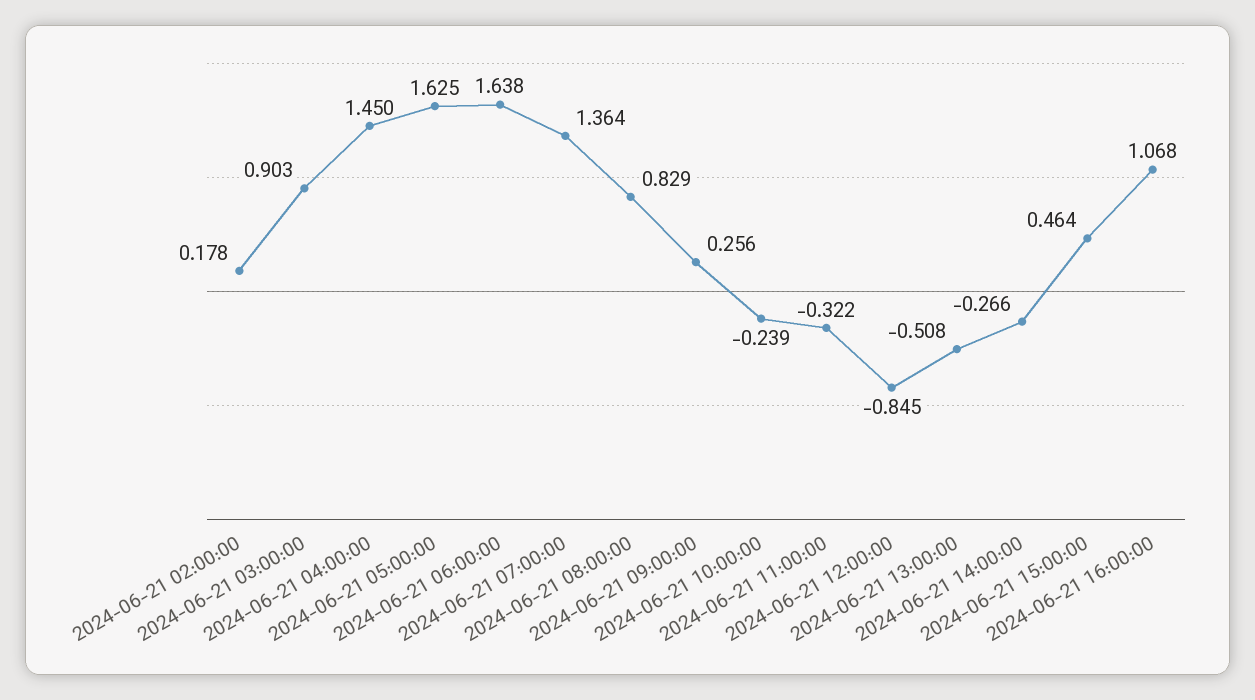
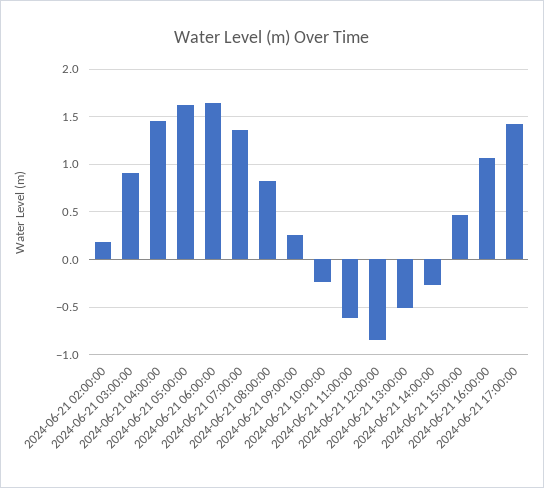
2024-06-21 11:00:00: -0.322 -> -0.6
2024-06-21 17:00:00: none -> 1.4

